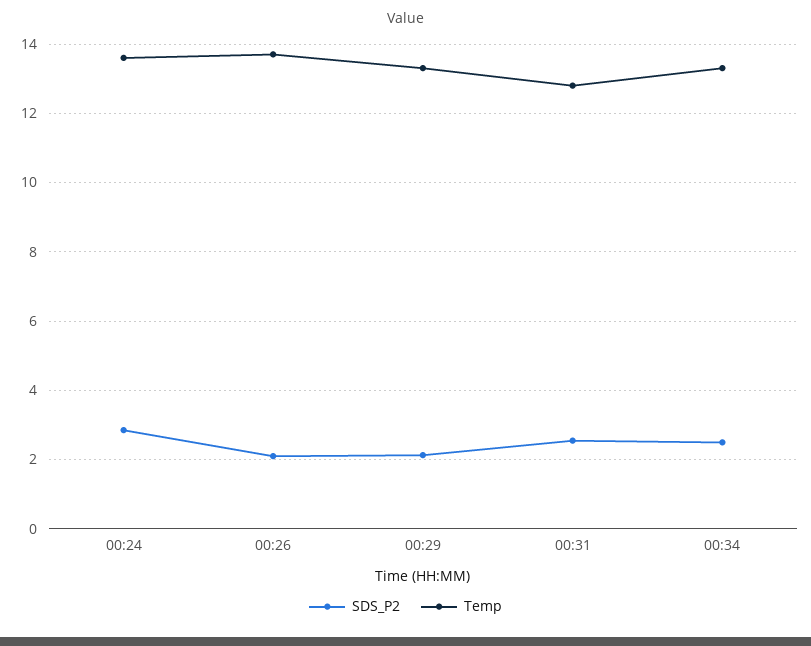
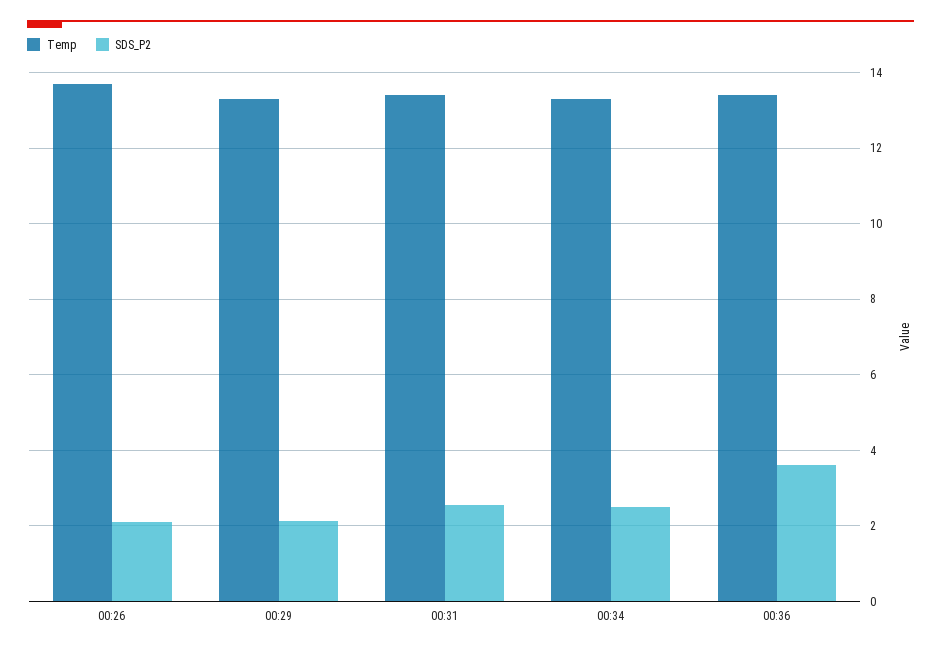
SDS_P2, 00:24: 2.8 -> none
Temp, 00:24: 13.6 -> none
Temp, 00:31: 12.8 -> 13.4
Temp, 00:36: none -> 13.4
SDS_P2, 00:36: none -> 3.6

